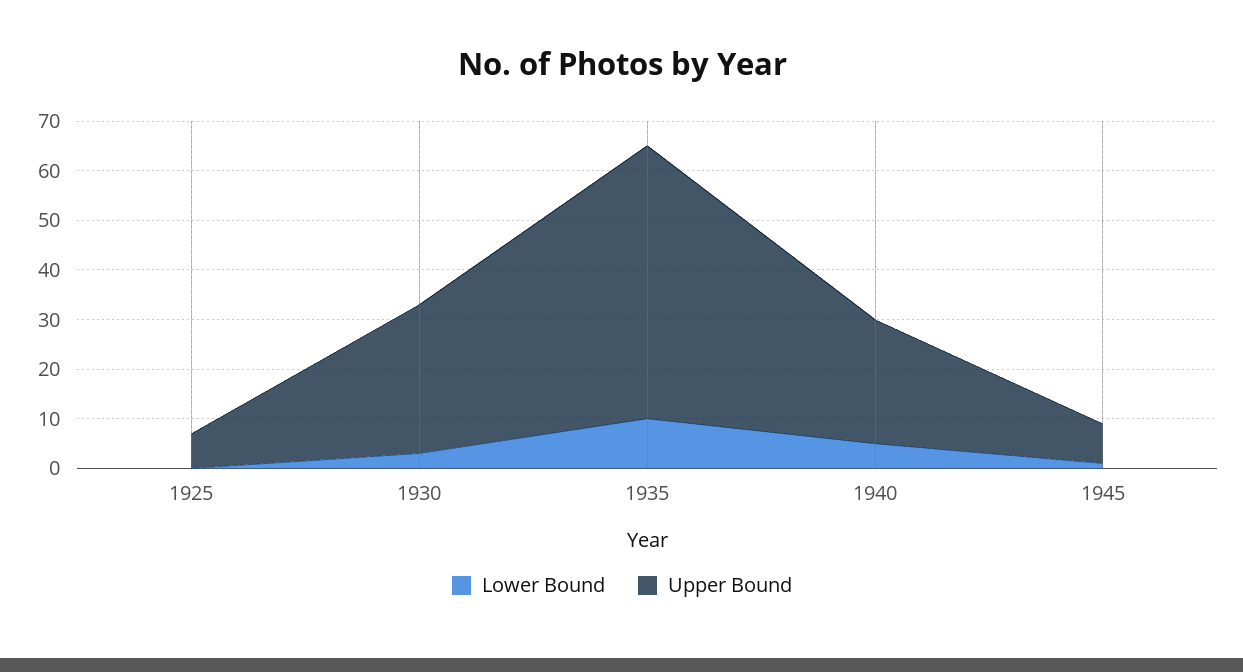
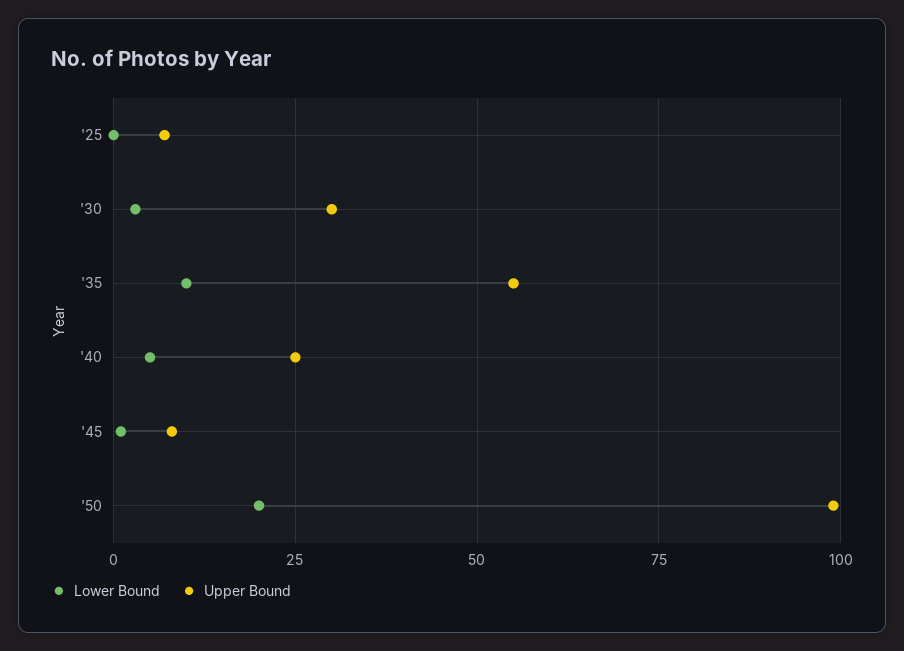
Lower Bound, '50: none -> 20
Upper Bound, '50: none -> 100

